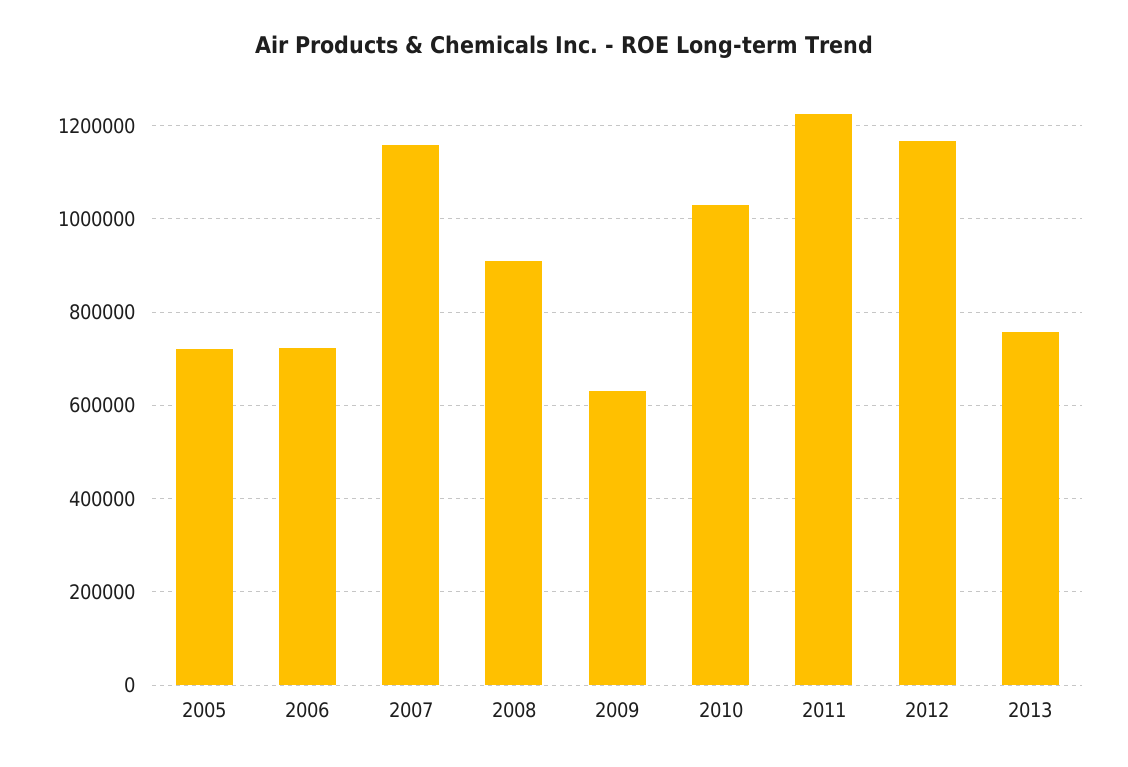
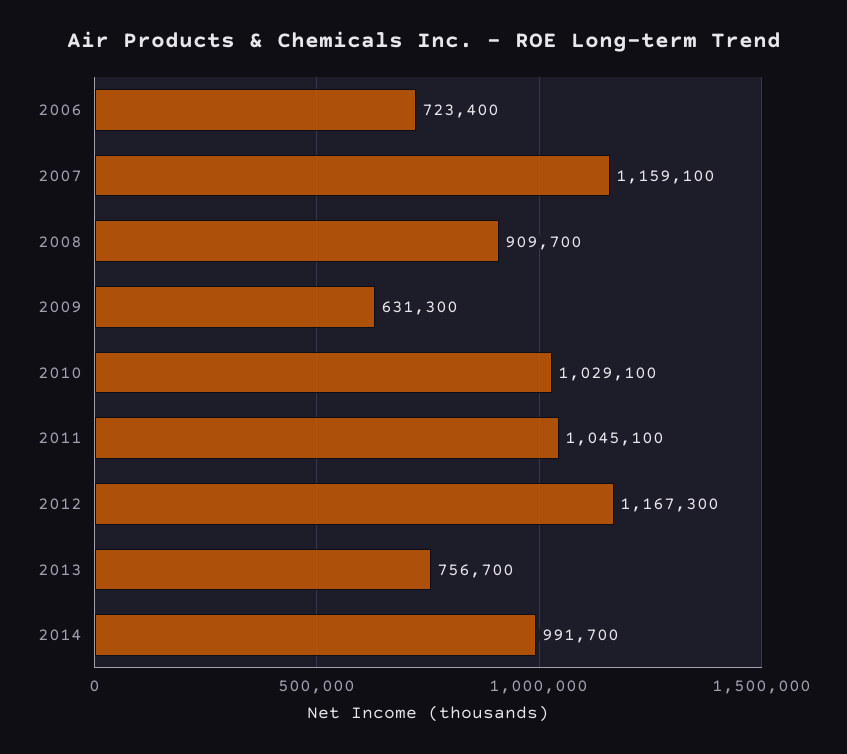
2005: 720000 -> none
2011: 1220000 -> 1045100
2014: none -> 991700

